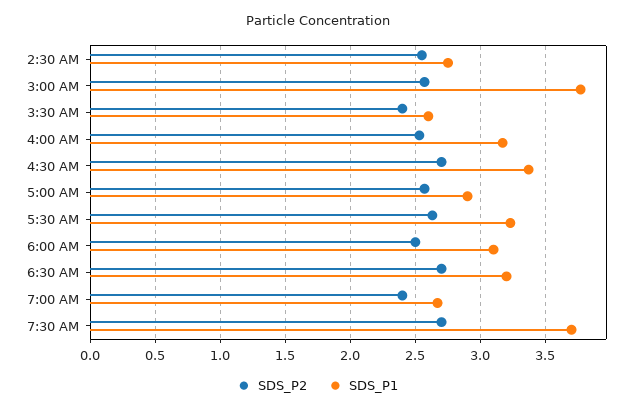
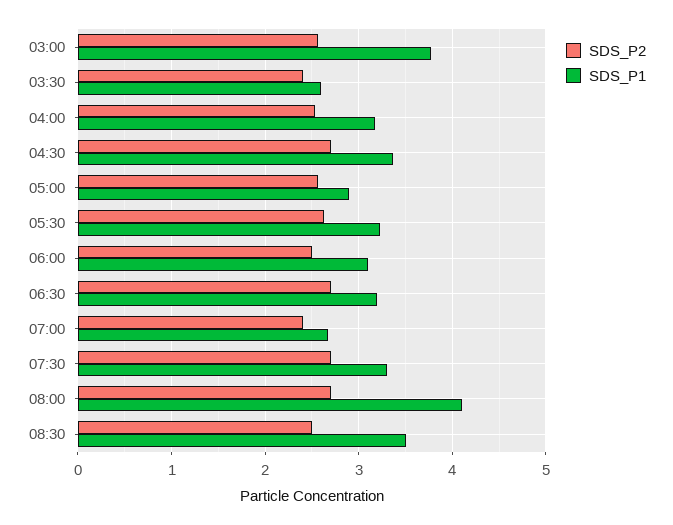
SDS_P2, 2:30 AM: 2.55 -> none
SDS_P1, 2:30 AM: 2.75 -> none
SDS_P1, 7:30 AM: 3.7 -> 3.3
SDS_P2, 08:00: none -> 2.7
SDS_P1, 08:00: none -> 4.1
SDS_P2, 08:30: none -> 2.5
SDS_P1, 08:30: none -> 3.5

